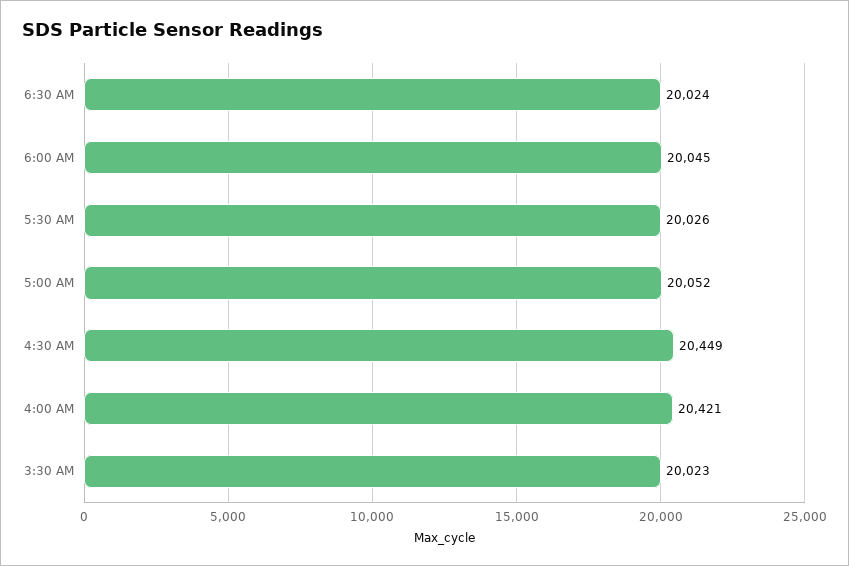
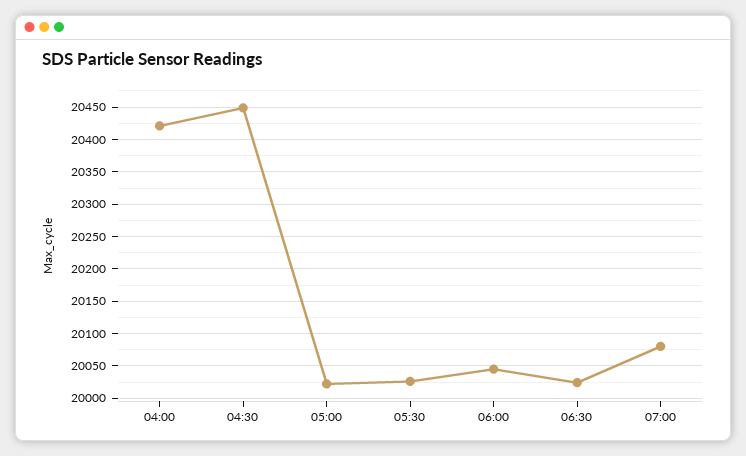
5:00 AM: 20052 -> 20020
3:30 AM: 20023 -> none
07:00: none -> 20080

